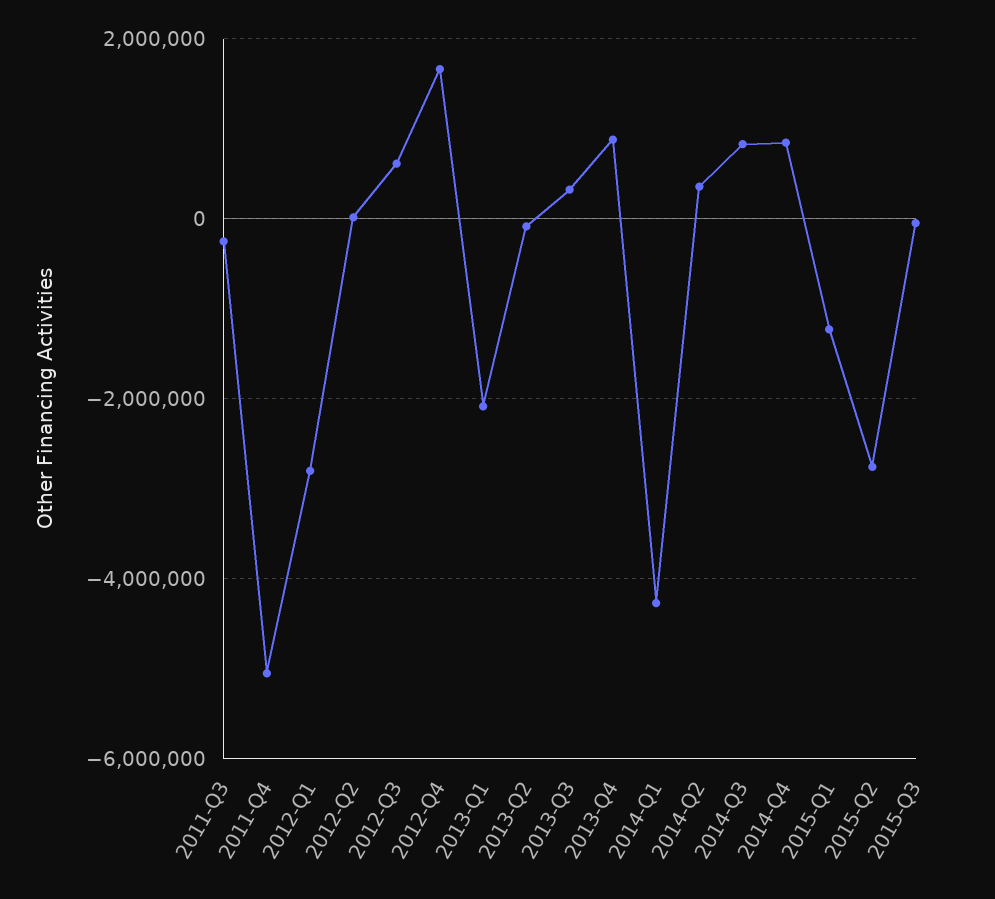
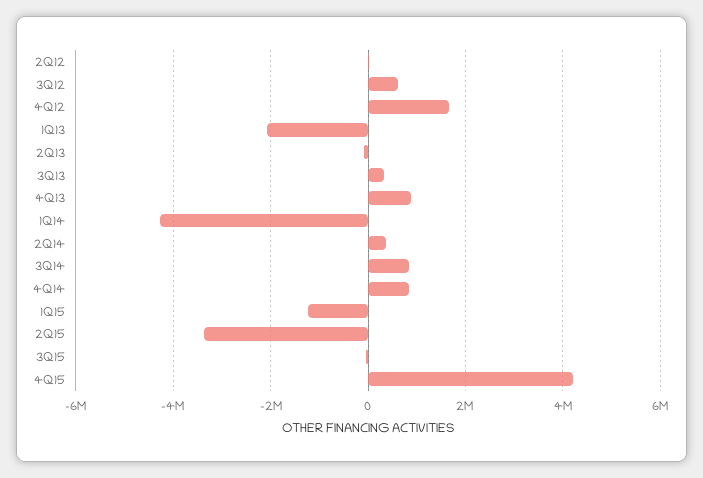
2011-Q3: -200000 -> none
2011-Q4: -5000000 -> none
2012-Q1: -2800000 -> none
2015-Q2: -2800000 -> -3400000
4Q15: none -> 4200000

